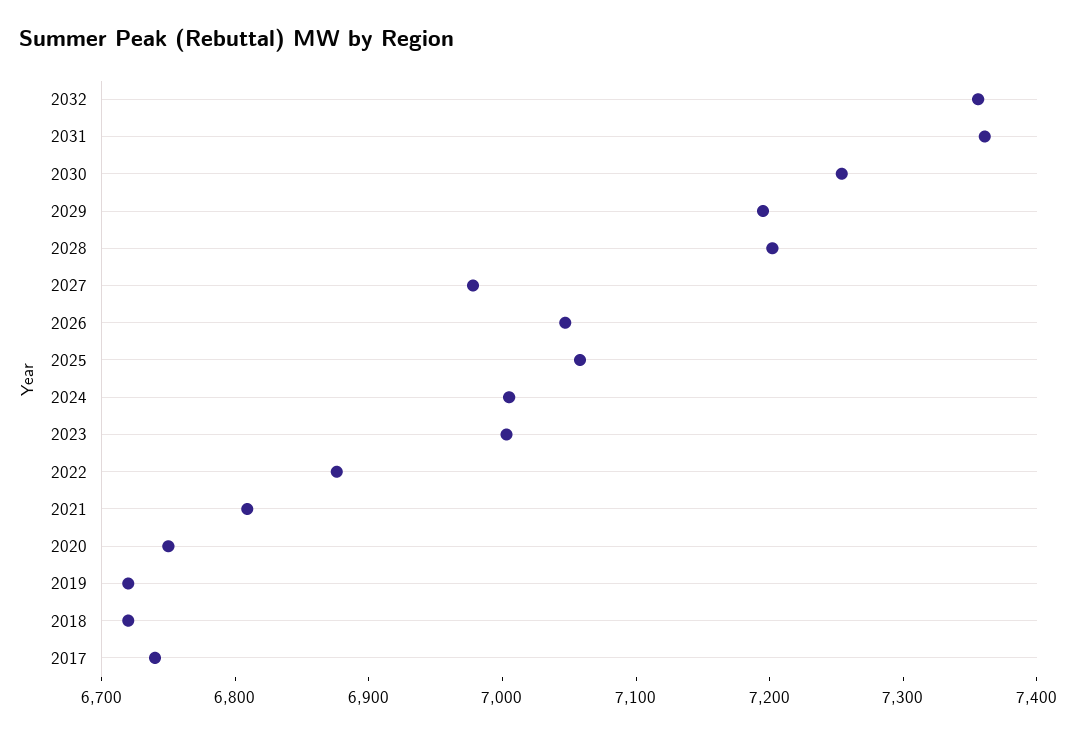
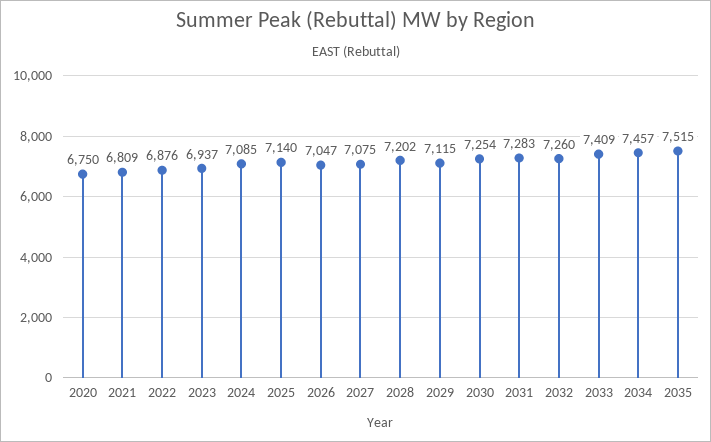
2032: 7360 -> 7260
2031: 7360 -> 7283
2029: 7200 -> 7115
2027: 6980 -> 7075
2025: 7060 -> 7140
2024: 7000 -> 7085
2023: 7000 -> 6937
2019: 6720 -> none
2018: 6720 -> none
2017: 6740 -> none
2033: none -> 7409
2034: none -> 7457
2035: none -> 7515

